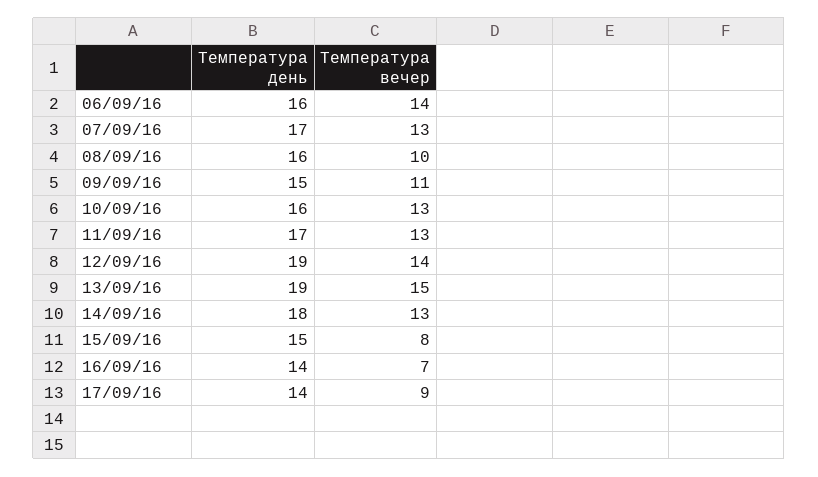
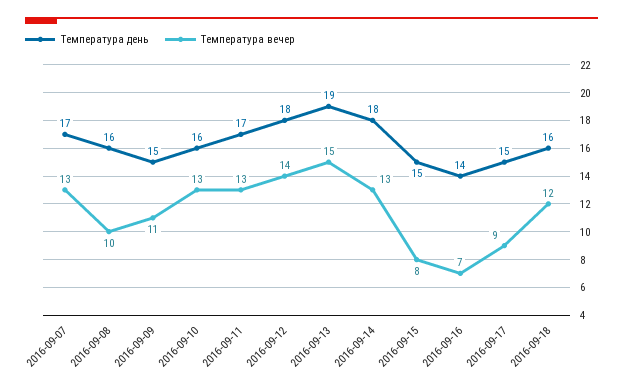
Температура день, 06/09/16: 16 -> none
Температура вечер, 06/09/16: 14 -> none
Температура день, 12/09/16: 19 -> 18
Температура день, 17/09/16: 14 -> 15
Температура день, 2016-09-18: none -> 16
Температура вечер, 2016-09-18: none -> 12

